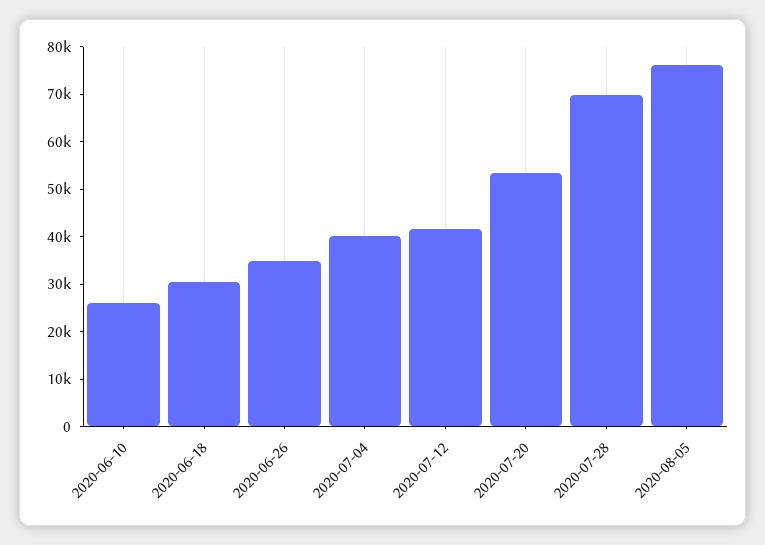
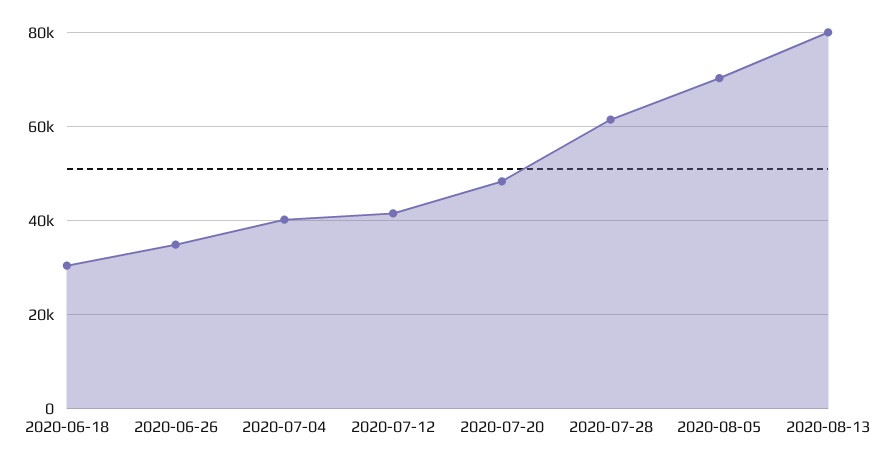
2020-06-10: 26000 -> none
2020-07-20: 54000 -> 48000
2020-07-28: 70000 -> 62000
2020-08-05: 76000 -> 70000
2020-08-13: none -> 80000

